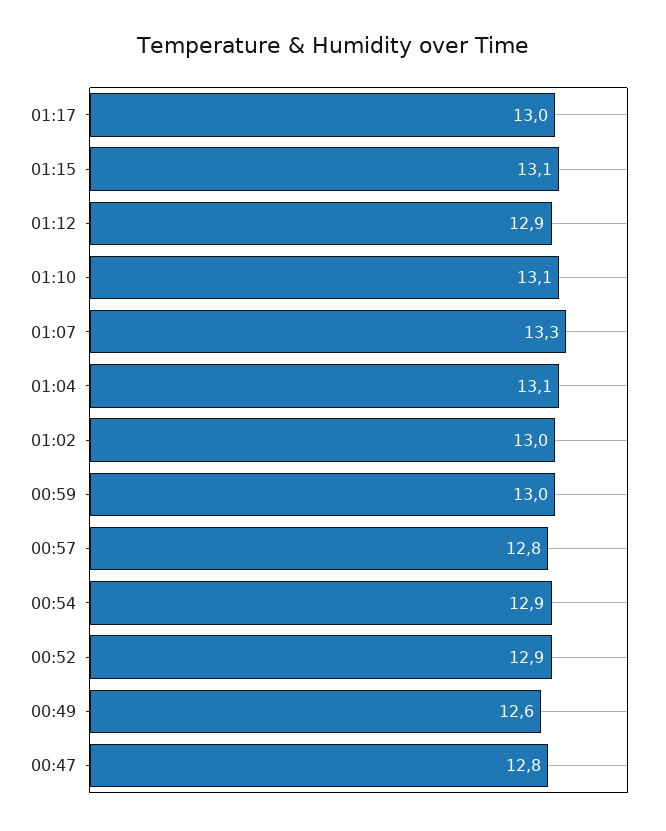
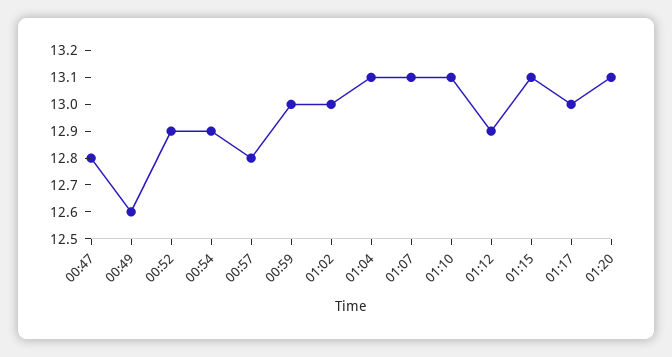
01:07: 13.3 -> 13.1
01:20: none -> 13.1

